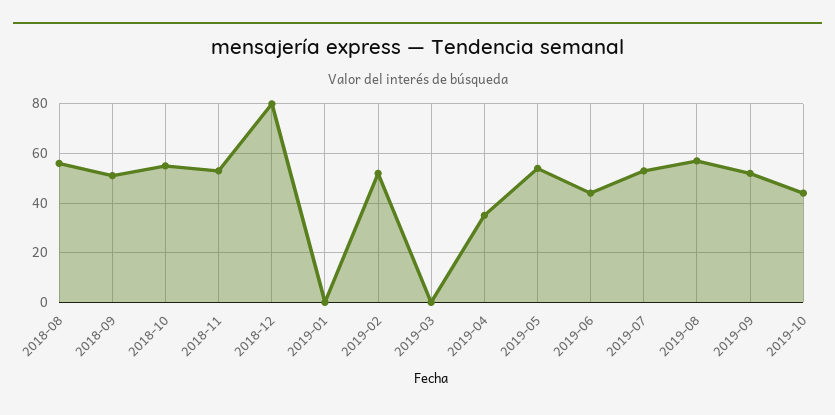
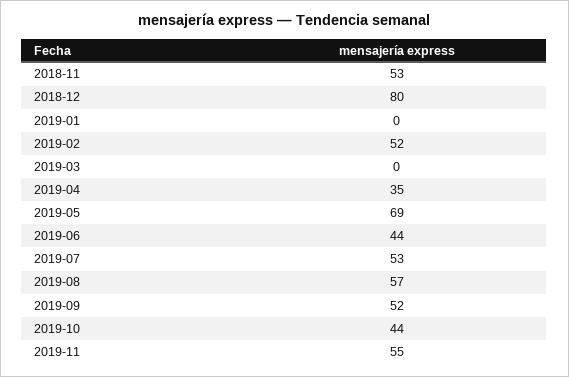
2018-08: 55 -> none
2018-09: 50 -> none
2018-10: 55 -> none
2019-05: 55 -> 69
2019-11: none -> 55

